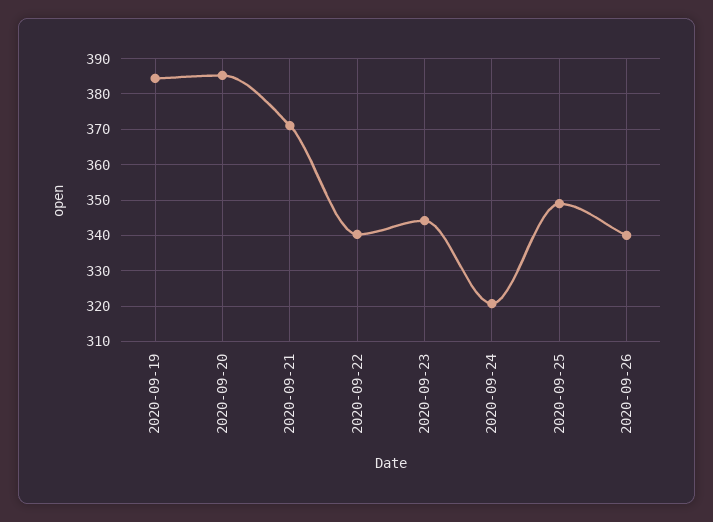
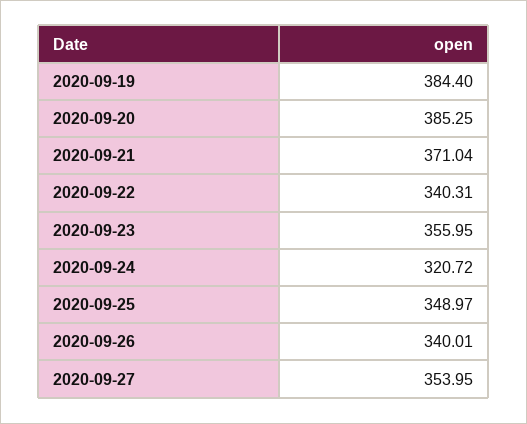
2020-09-23: 344 -> 355.95
2020-09-27: none -> 353.95

